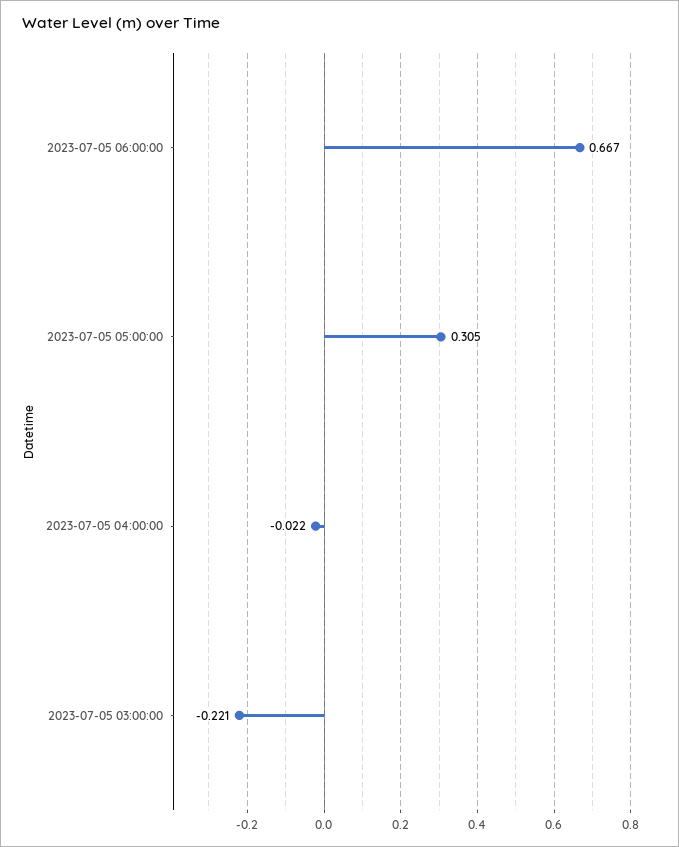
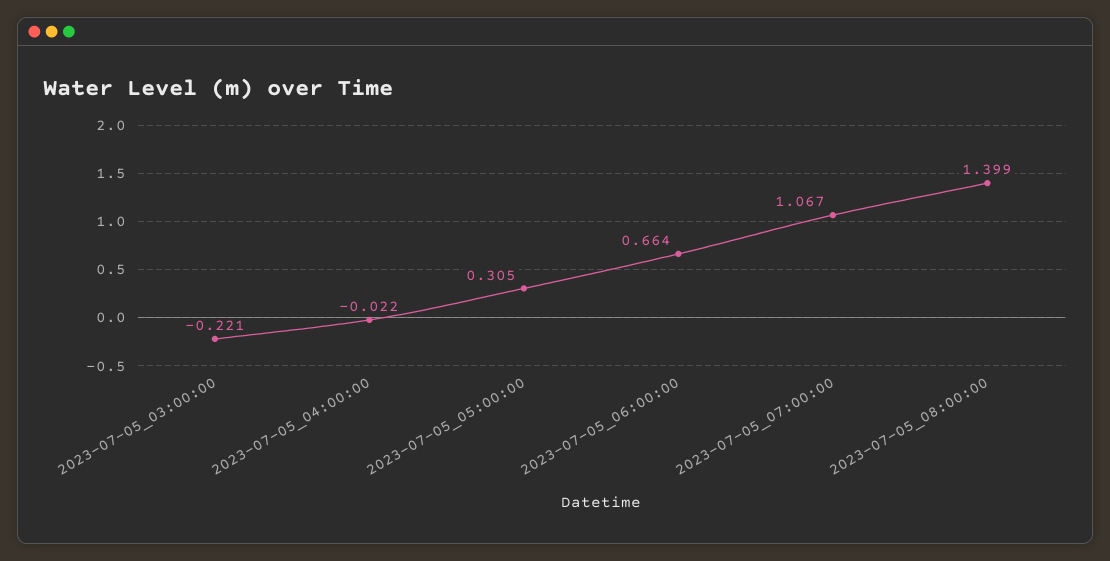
2023-07-05 06:00:00: 0.667 -> 0.664
2023-07-05_07:00:00: none -> 1.067
2023-07-05_08:00:00: none -> 1.399

